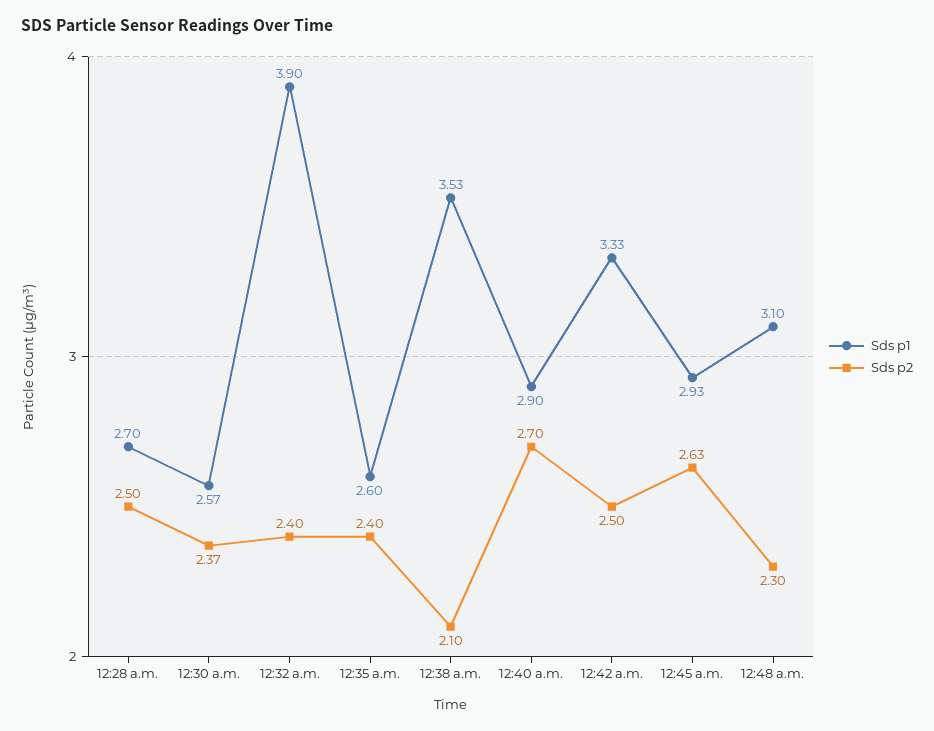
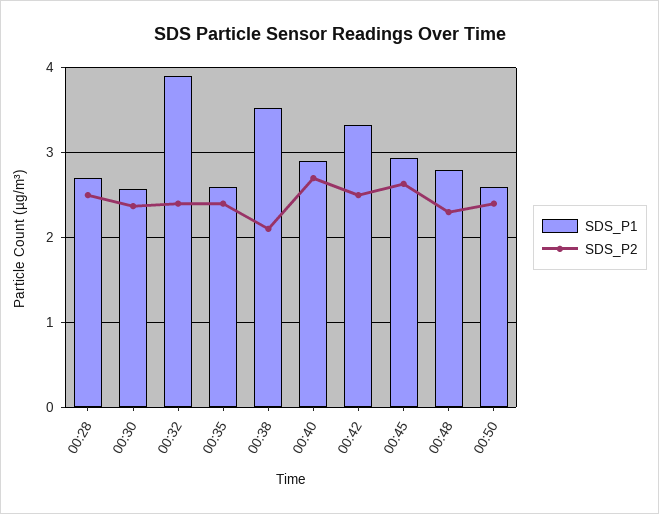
Sds p1, 12:48 a.m.: 3.1 -> 2.8
Sds p1, 00:50: none -> 2.6
Sds p2, 00:50: none -> 2.4

